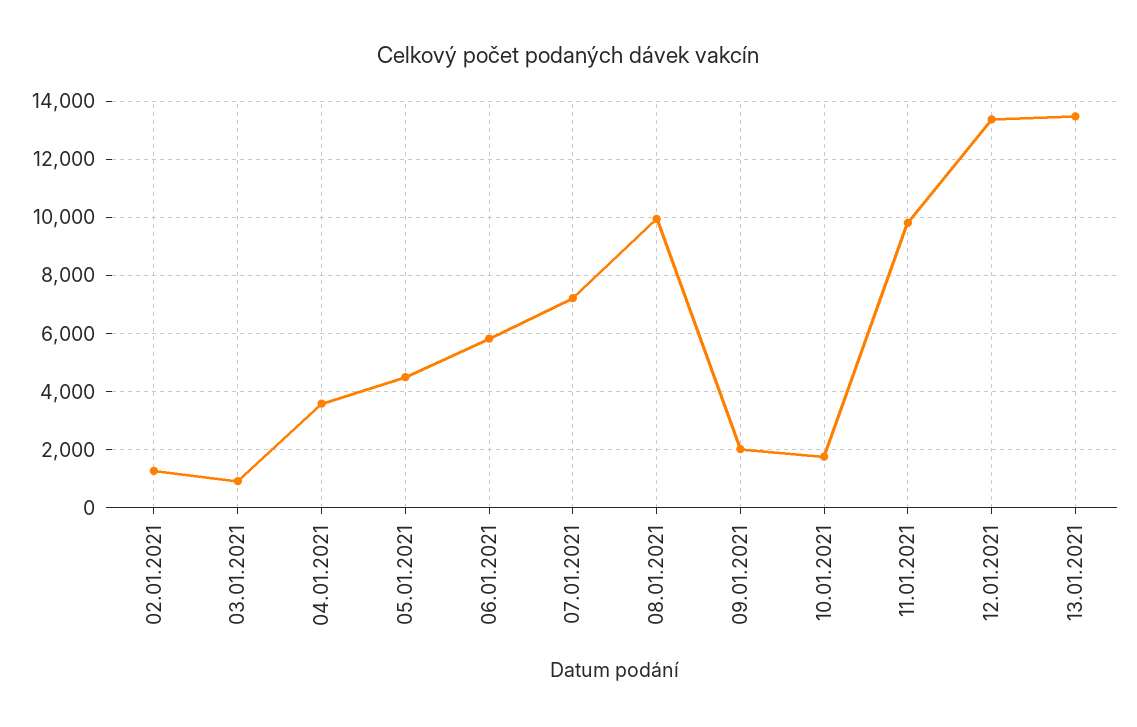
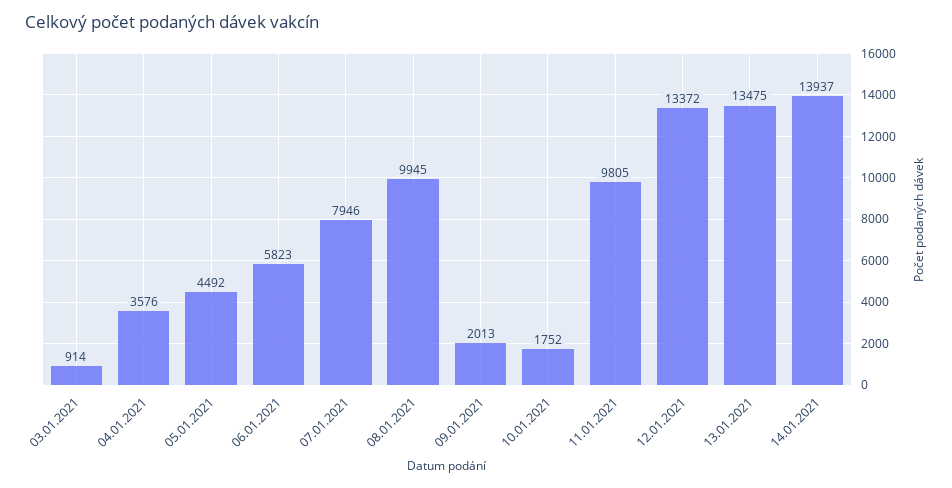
02.01.2021: 1250 -> none
07.01.2021: 7250 -> 7946
14.01.2021: none -> 13937

